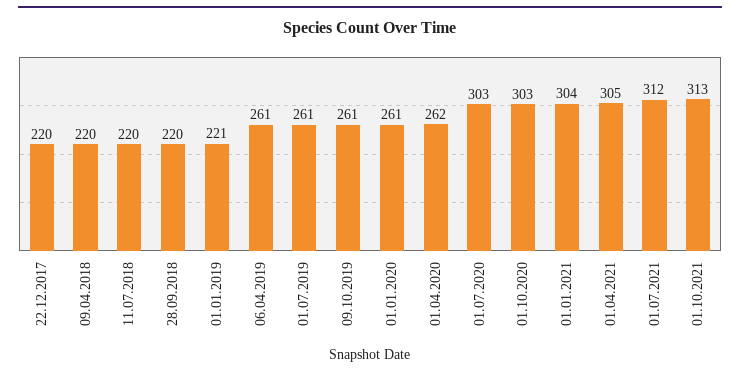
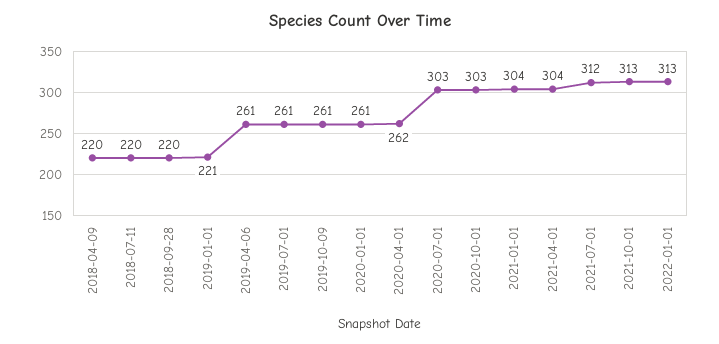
22.12.2017: 220 -> none
01.04.2021: 305 -> 304
2022-01-01: none -> 313

